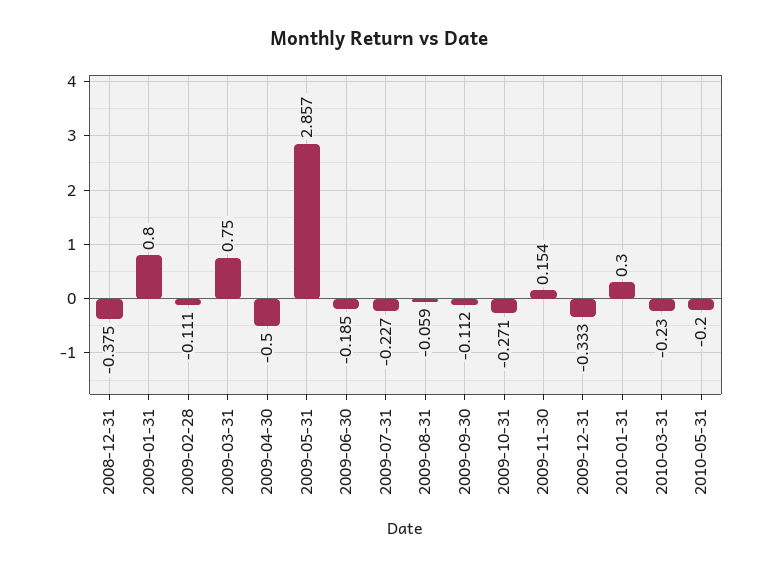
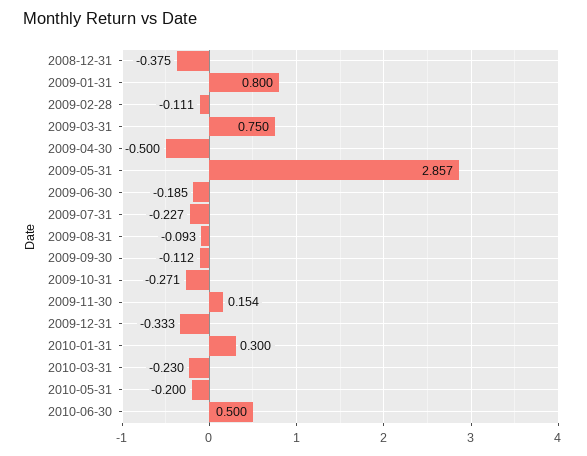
2009-08-31: -0.059 -> -0.093
2010-06-30: none -> 0.5

